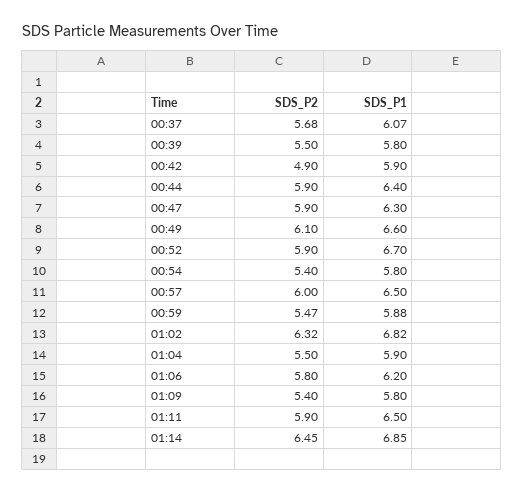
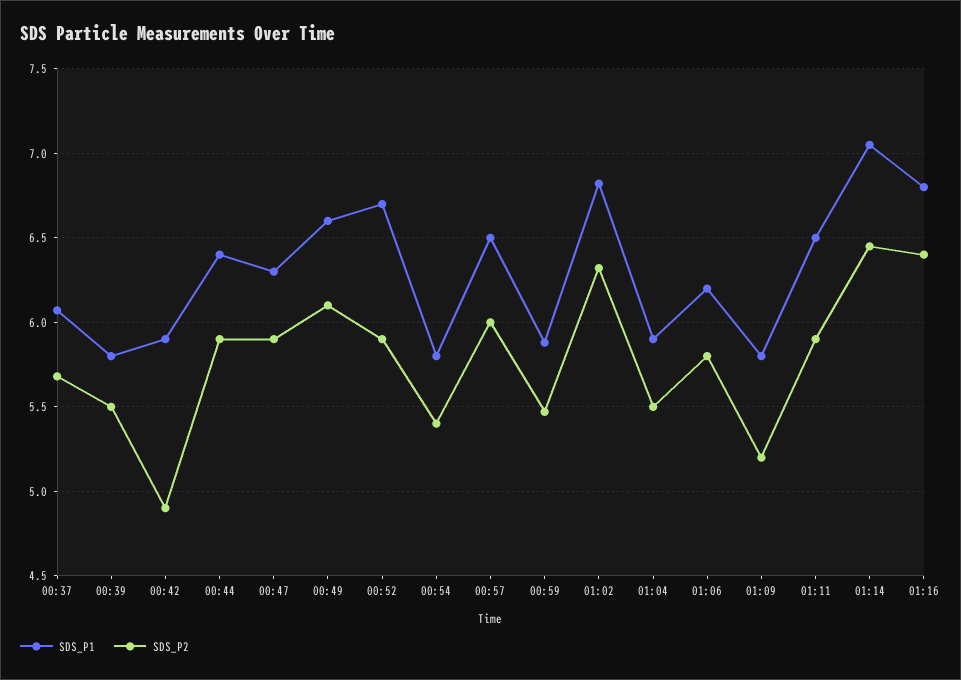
SDS_P2, 01:09: 5.4 -> 5.2
SDS_P1, 01:14: 6.85 -> 7.05
SDS_P1, 01:16: none -> 6.8
SDS_P2, 01:16: none -> 6.4

